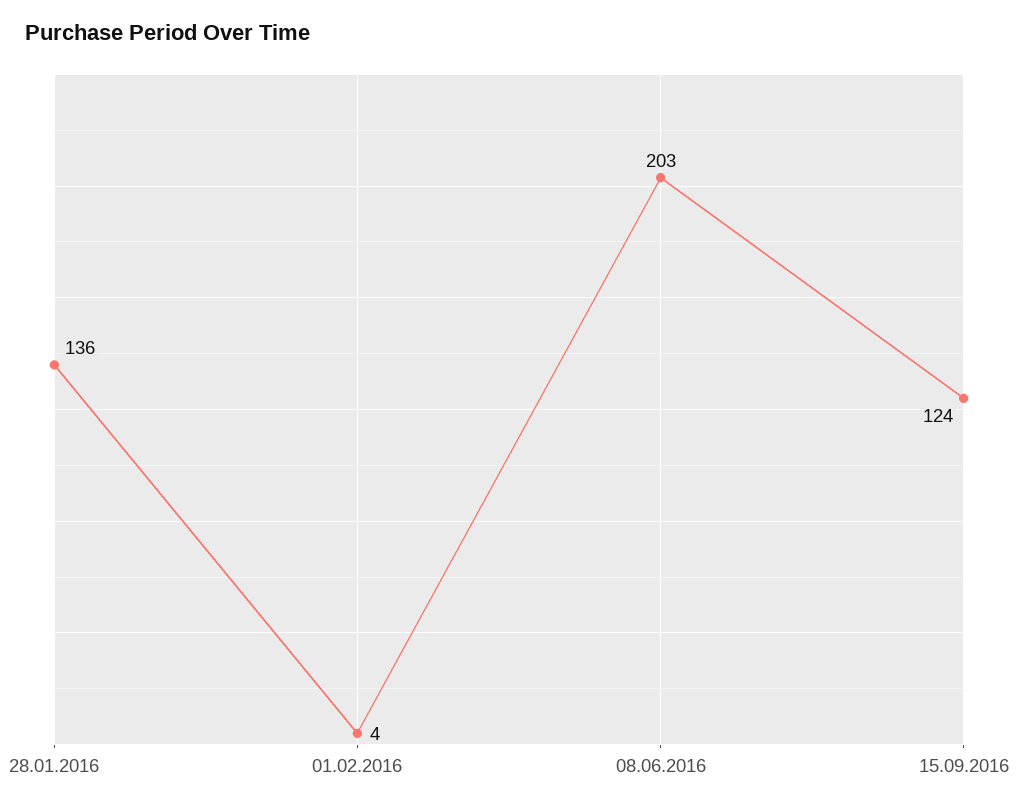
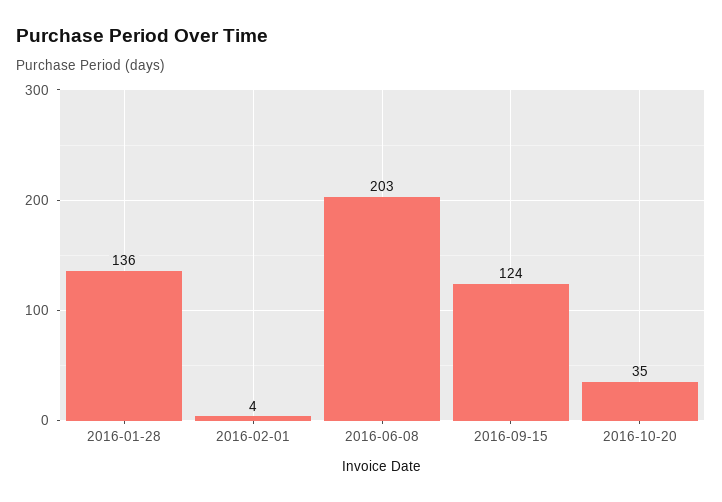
2016-10-20: none -> 35

